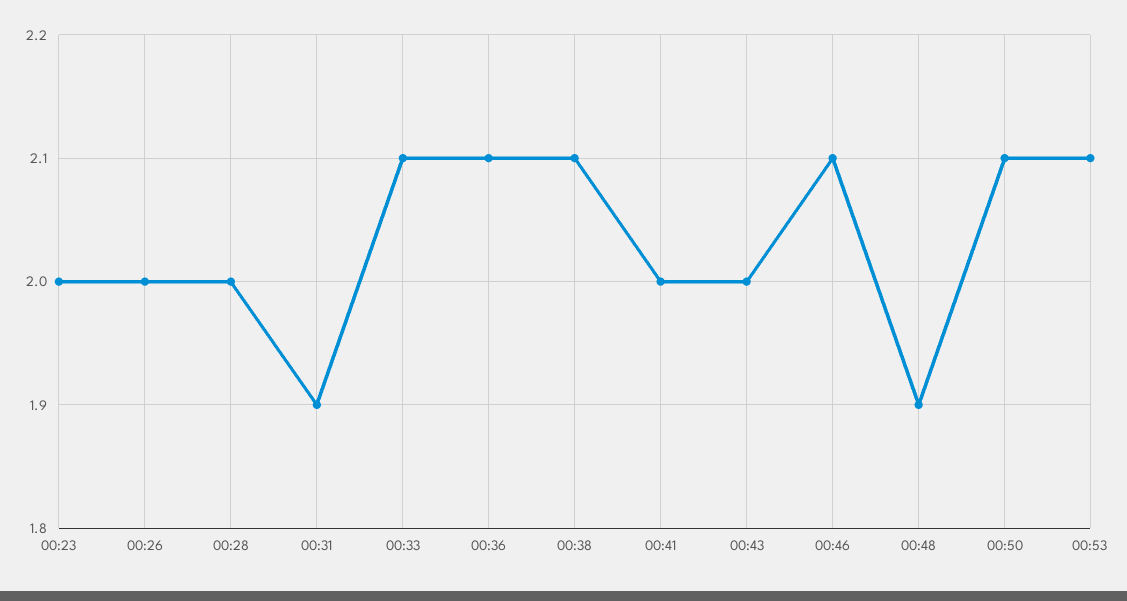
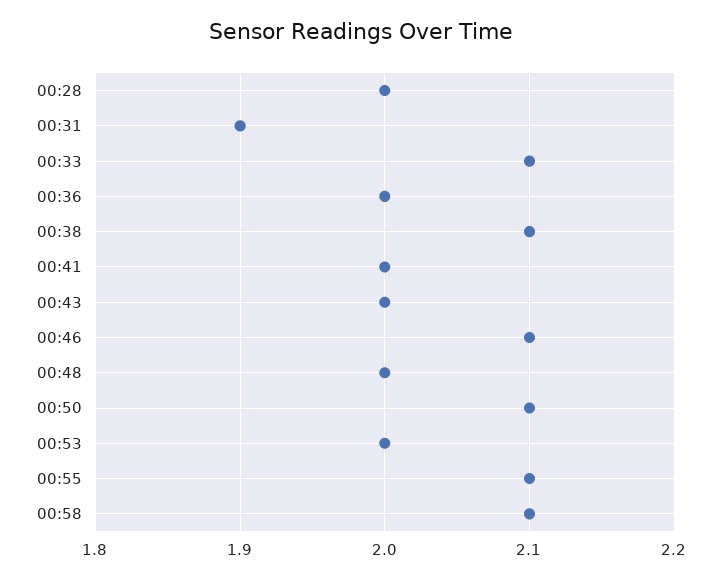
00:23: 2 -> none
00:26: 2 -> none
00:36: 2.1 -> 2
00:48: 1.9 -> 2
00:53: 2.1 -> 2
00:55: none -> 2.1
00:58: none -> 2.1

